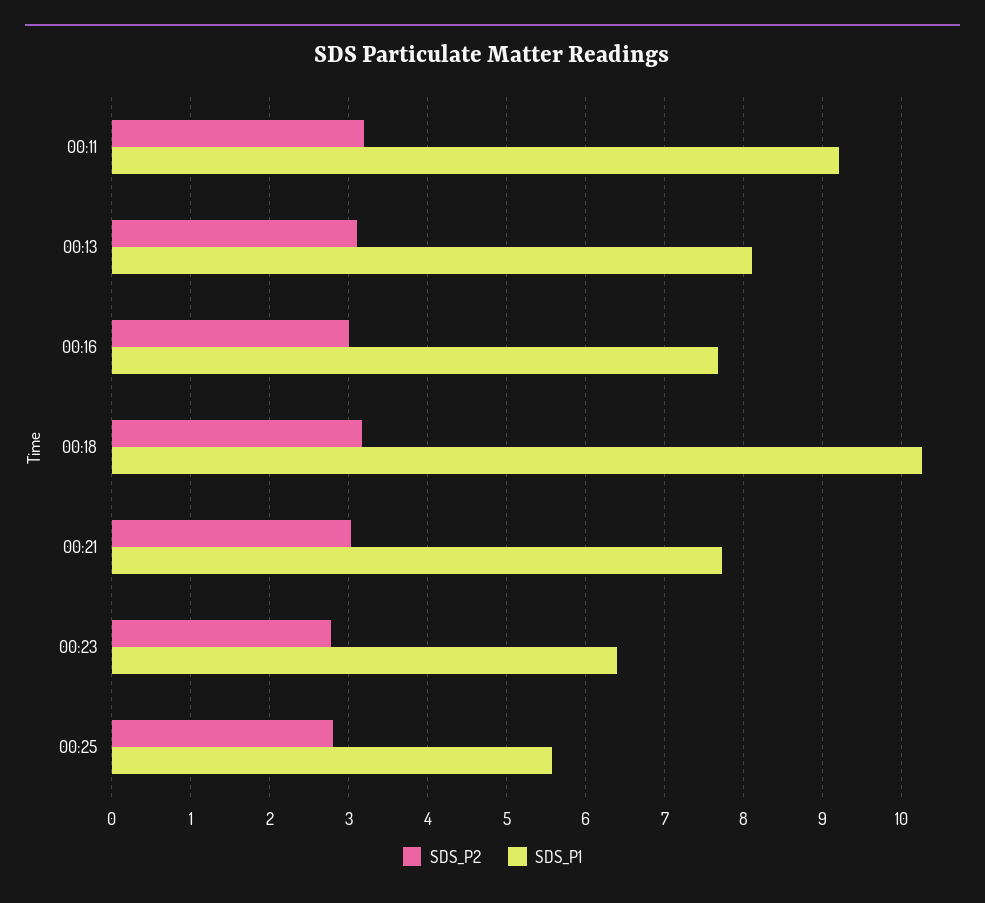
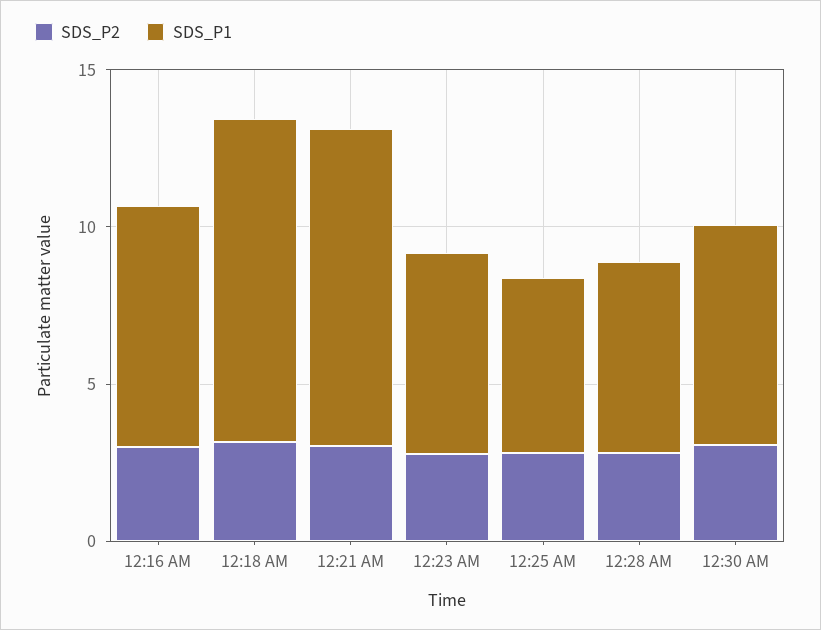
SDS_P2, 00:11: 3.2 -> none
SDS_P1, 00:11: 9.2 -> none
SDS_P2, 00:13: 3.1 -> none
SDS_P1, 00:13: 8.1 -> none
SDS_P1, 00:21: 7.7 -> 10
SDS_P2, 12:28 AM: none -> 3
SDS_P1, 12:28 AM: none -> 6
SDS_P2, 12:30 AM: none -> 3
SDS_P1, 12:30 AM: none -> 7

